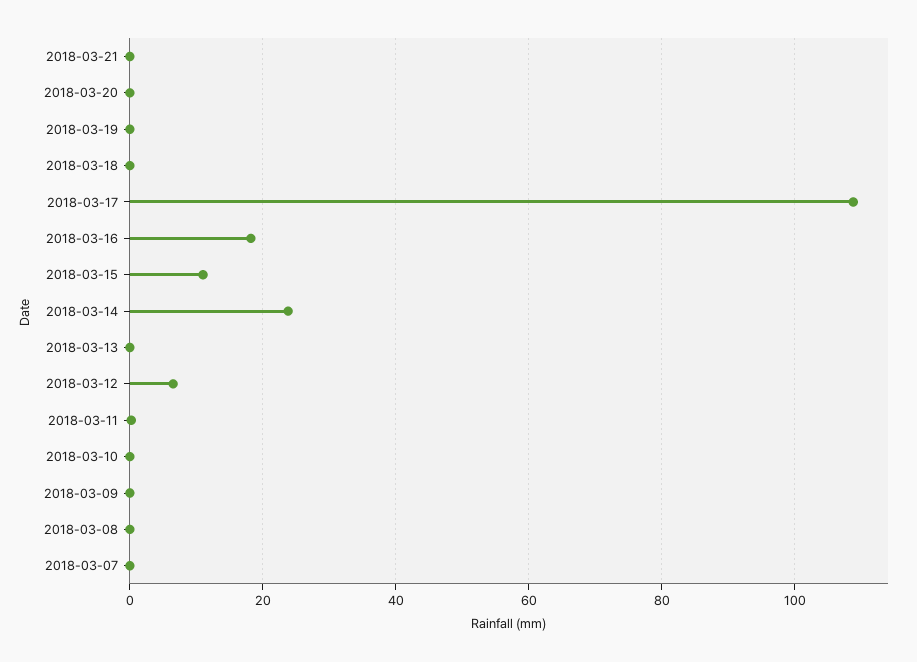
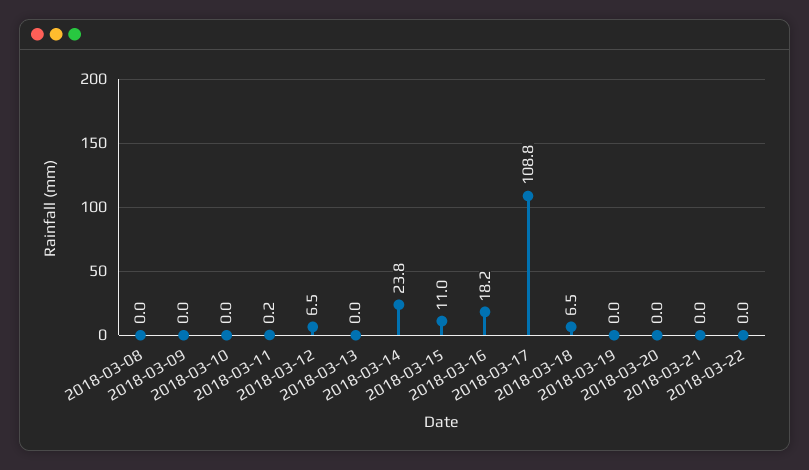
2018-03-18: 0 -> 6.5
2018-03-07: 0 -> none
2018-03-22: none -> 0

